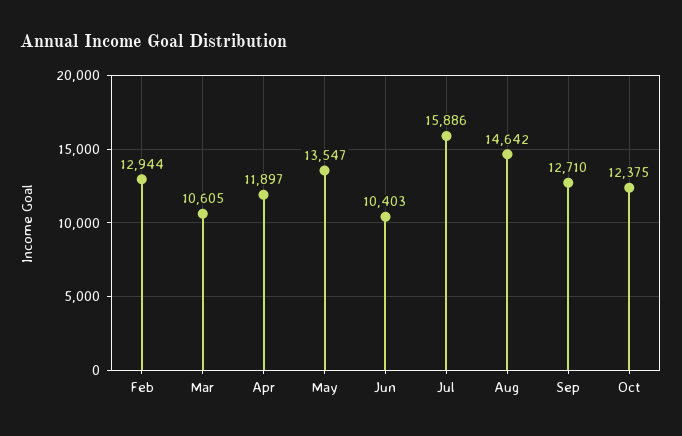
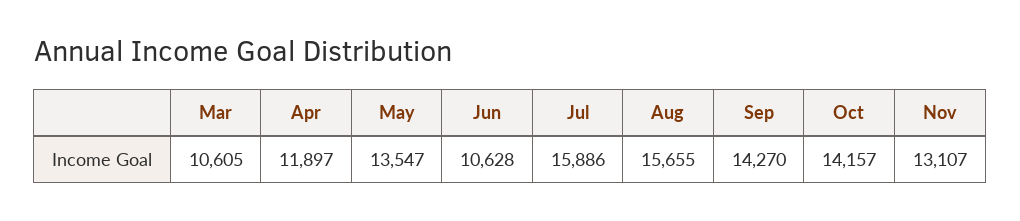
Feb: 12944 -> none
Jun: 10403 -> 10628
Aug: 14642 -> 15655
Sep: 12710 -> 14270
Oct: 12375 -> 14157
Nov: none -> 13107

